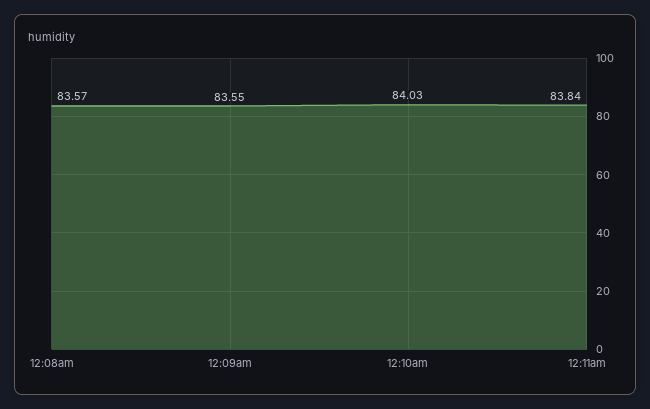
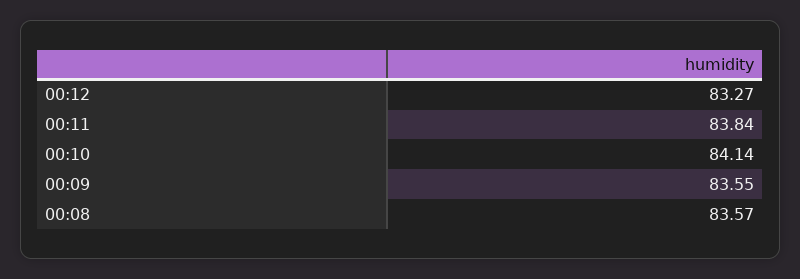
12:10am: 84.03 -> 84.14
00:12: none -> 83.27

